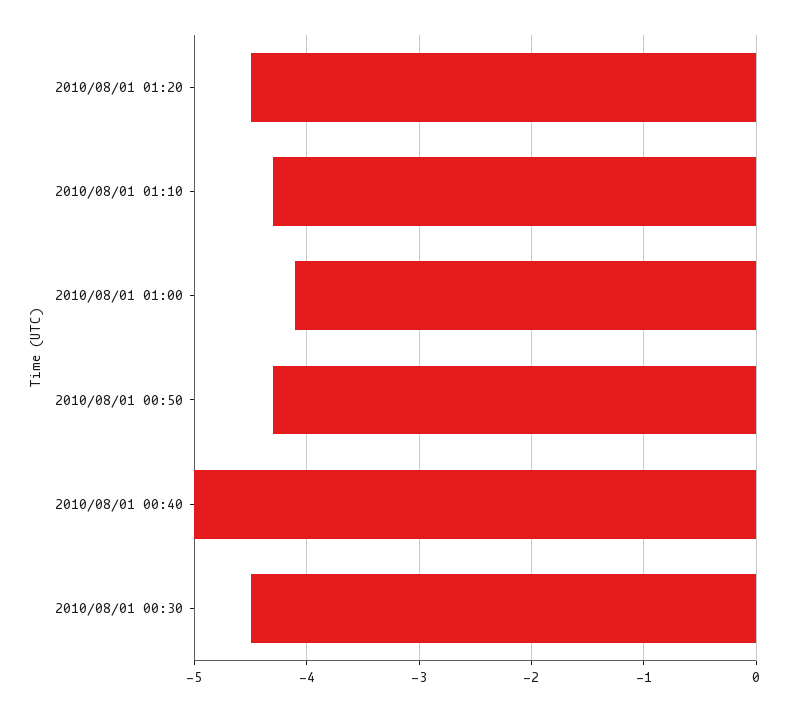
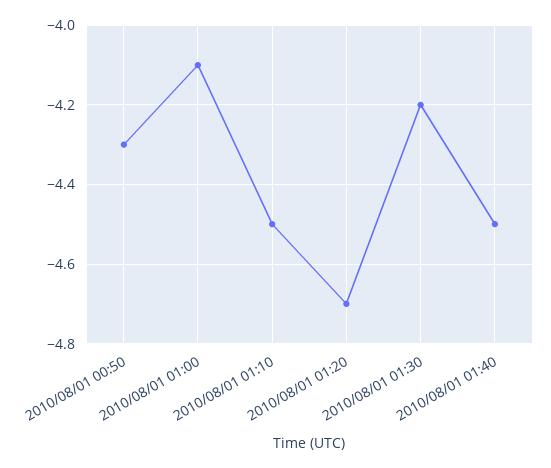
2010/08/01 01:20: -4.5 -> -4.7
2010/08/01 01:10: -4.3 -> -4.5
2010/08/01 00:40: -5 -> none
2010/08/01 00:30: -4.5 -> none
2010/08/01 01:30: none -> -4.2
2010/08/01 01:40: none -> -4.5

